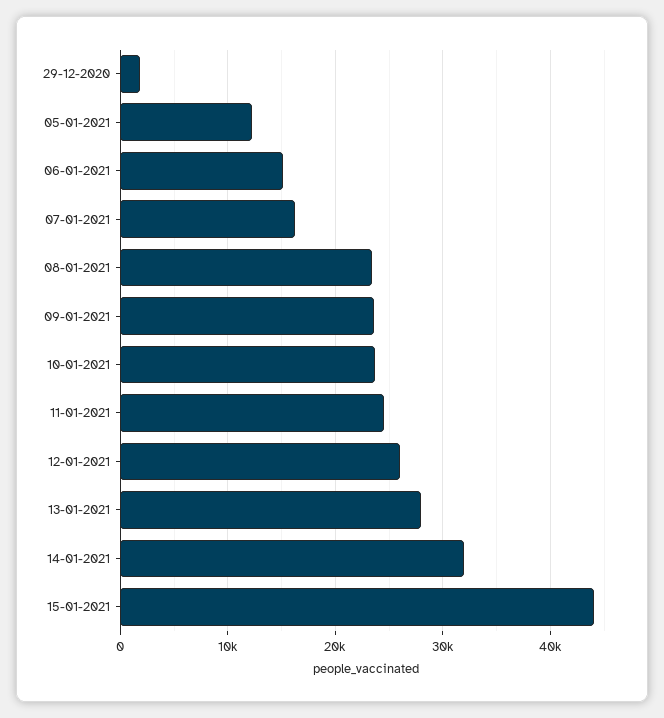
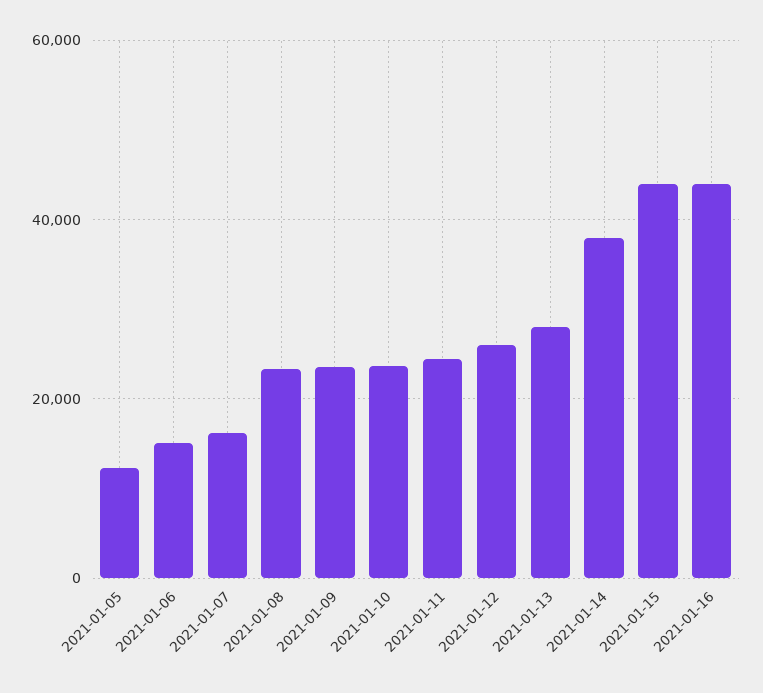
29-12-2020: 2000 -> none
14-01-2021: 32000 -> 38000
2021-01-16: none -> 44000

